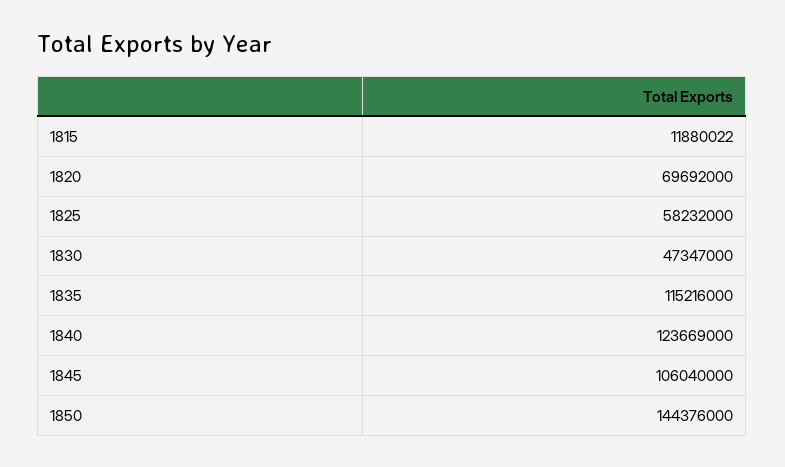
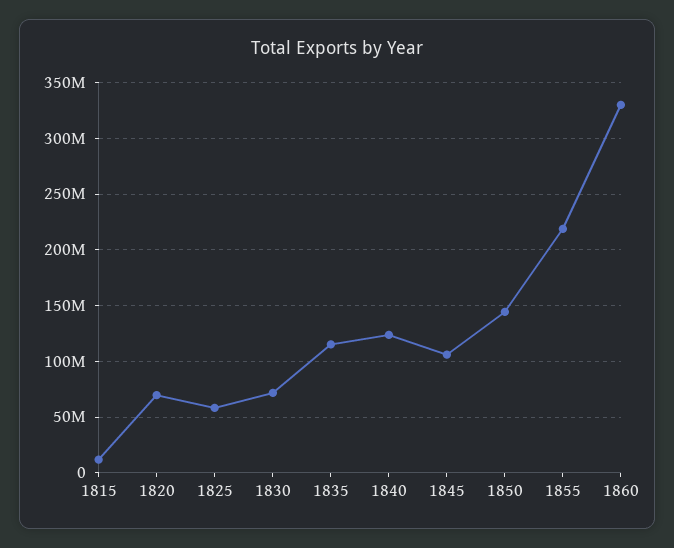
1830: 47347000 -> 70000000
1855: none -> 220000000
1860: none -> 330000000

